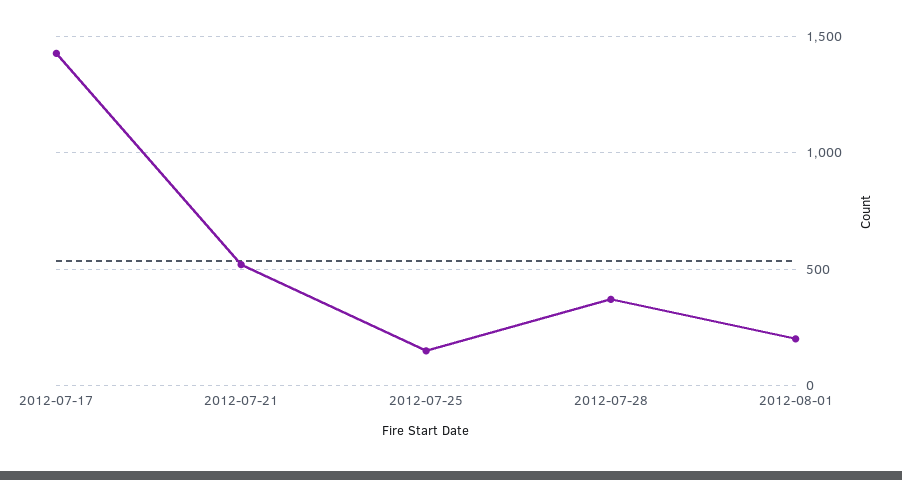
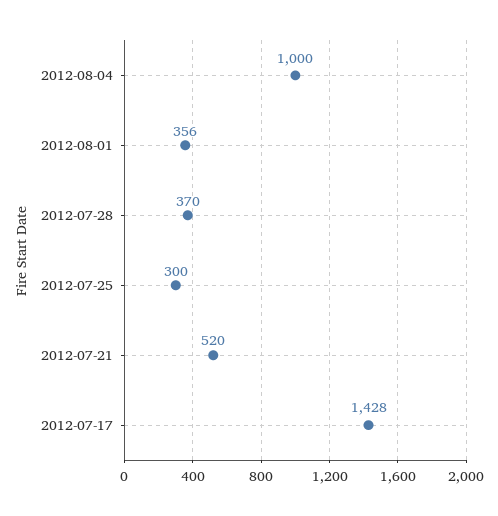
2012-07-25: 150 -> 300
2012-08-01: 200 -> 356
2012-08-04: none -> 1000

